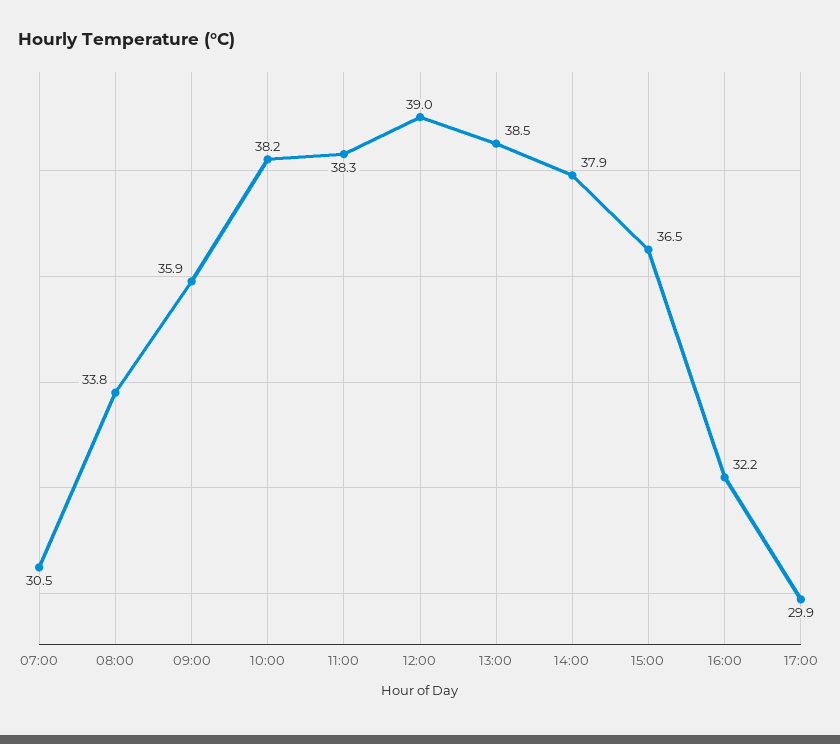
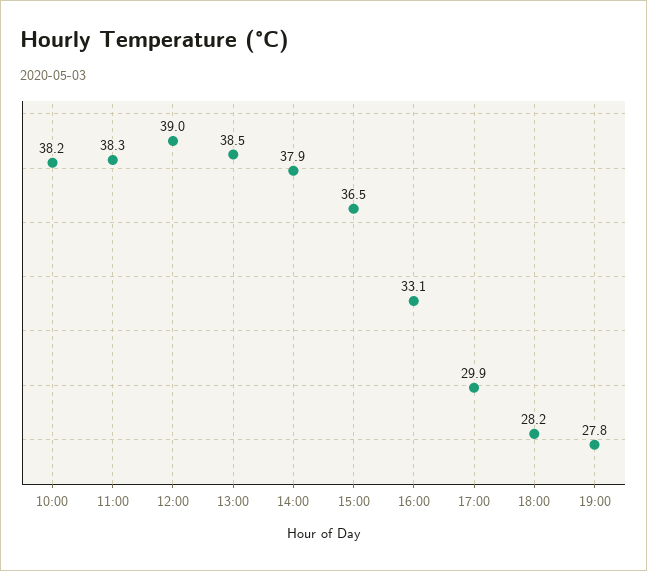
07:00: 30.5 -> none
08:00: 33.8 -> none
09:00: 35.9 -> none
16:00: 32.2 -> 33.1
18:00: none -> 28.2
19:00: none -> 27.8

